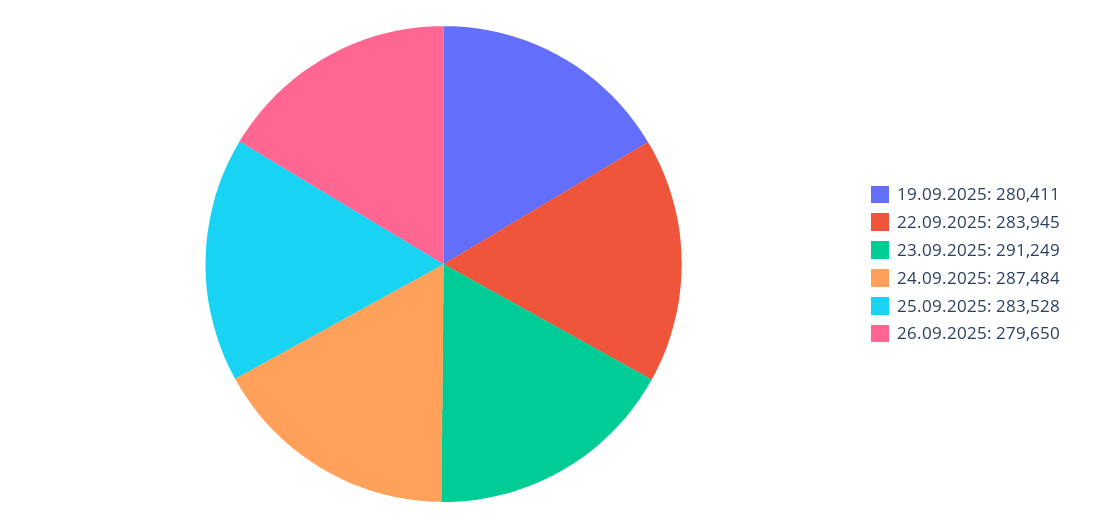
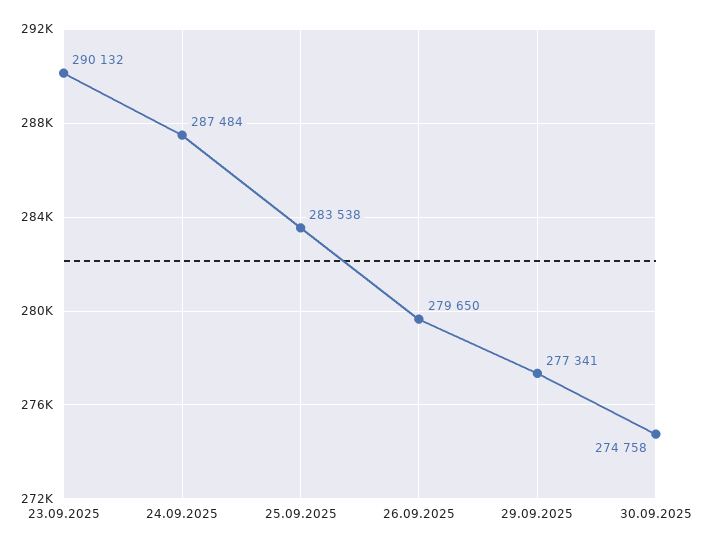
19.09.2025: 280411 -> none
22.09.2025: 283945 -> none
23.09.2025: 291249 -> 290132
25.09.2025: 283528 -> 283538
29.09.2025: none -> 277341
30.09.2025: none -> 274758

